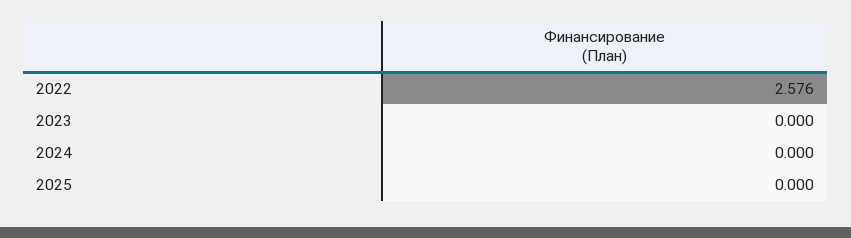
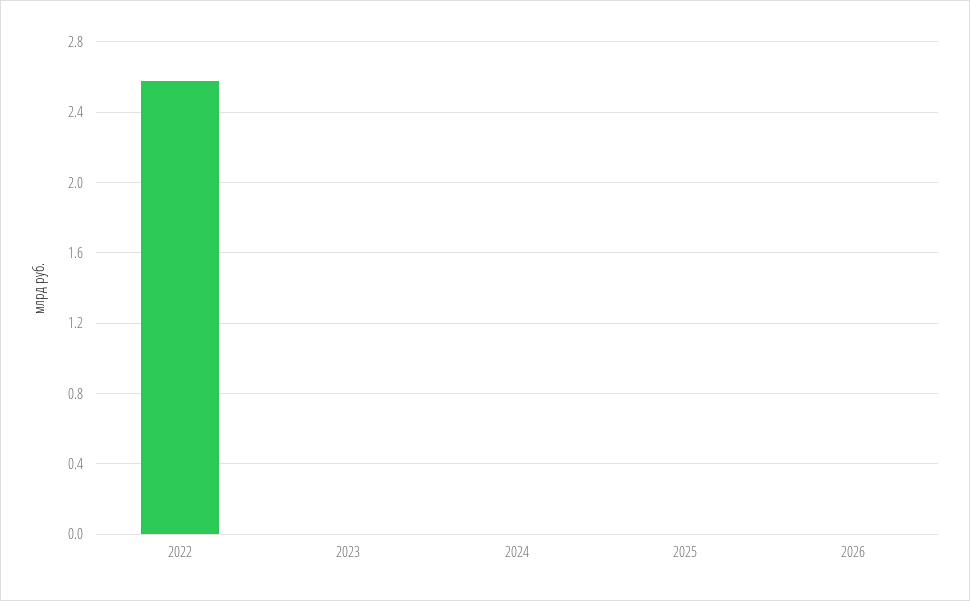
2026: none -> 0

